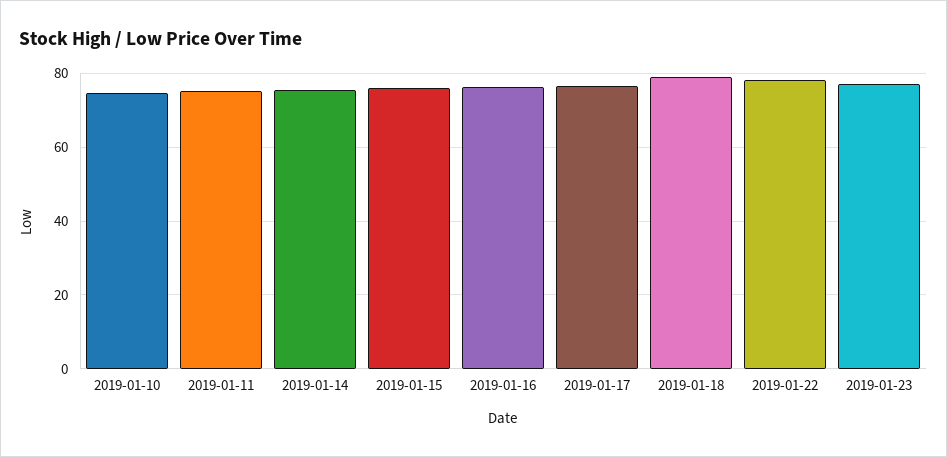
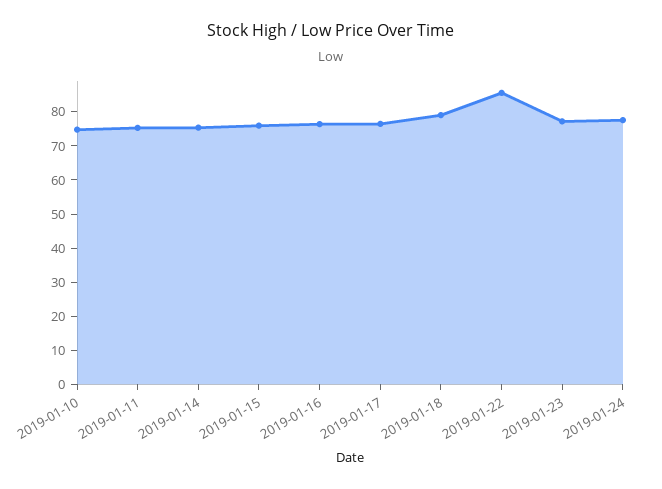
2019-01-22: 78 -> 85
2019-01-24: none -> 77.5

